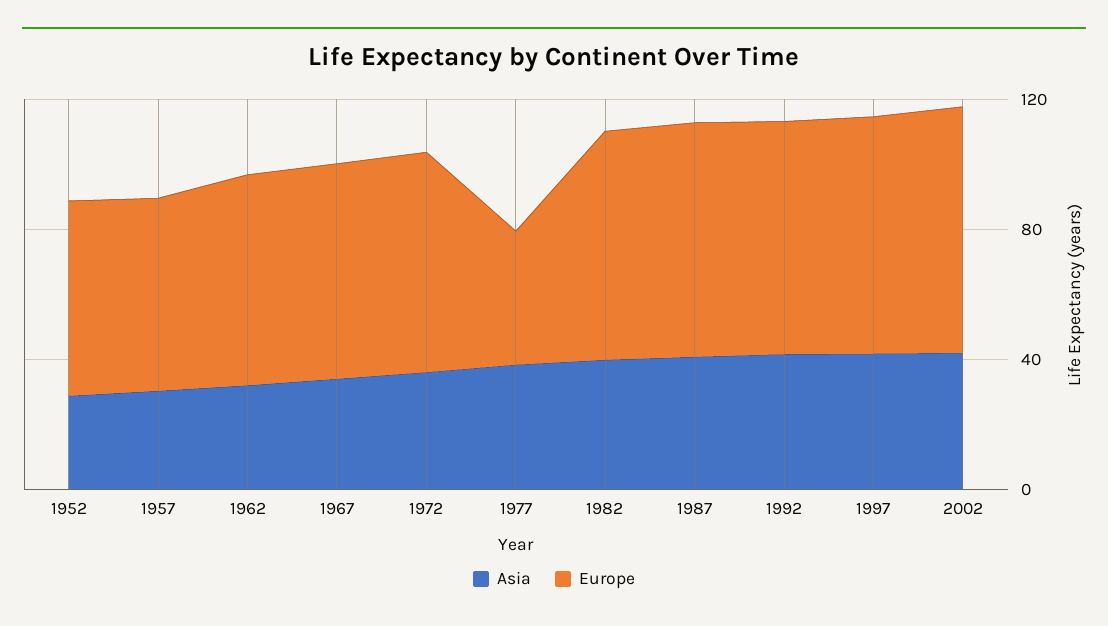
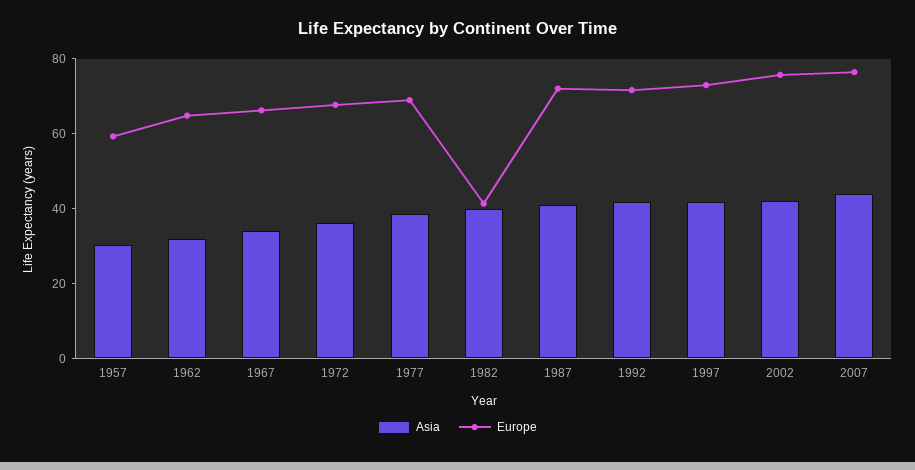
Asia, 1952: 30 -> none
Europe, 1952: 60 -> none
Europe, 1977: 40 -> 70
Europe, 1982: 70 -> 40
Asia, 2007: none -> 45
Europe, 2007: none -> 75

